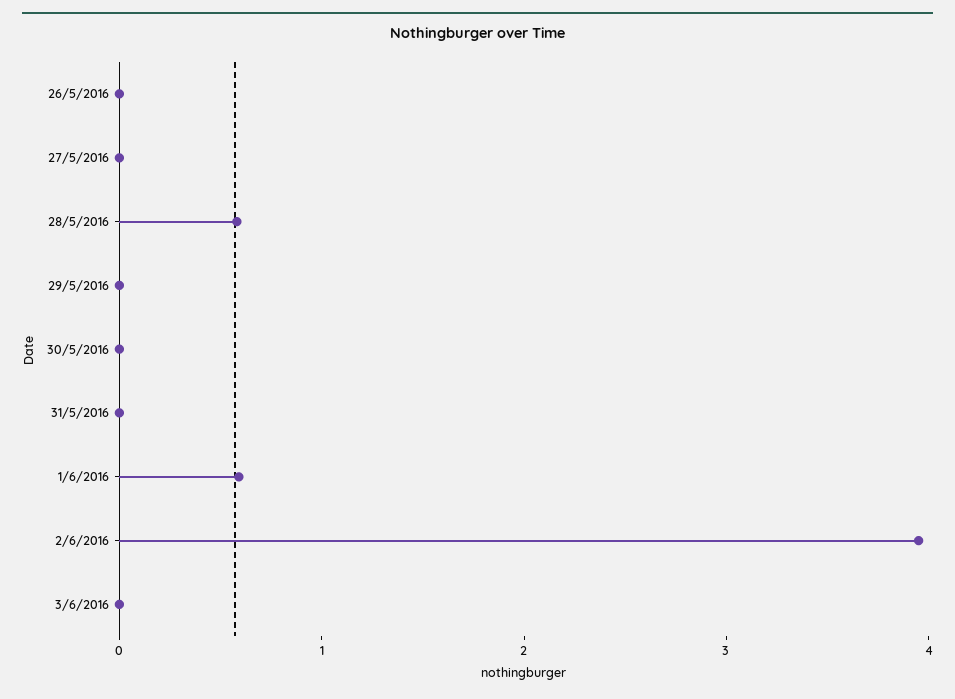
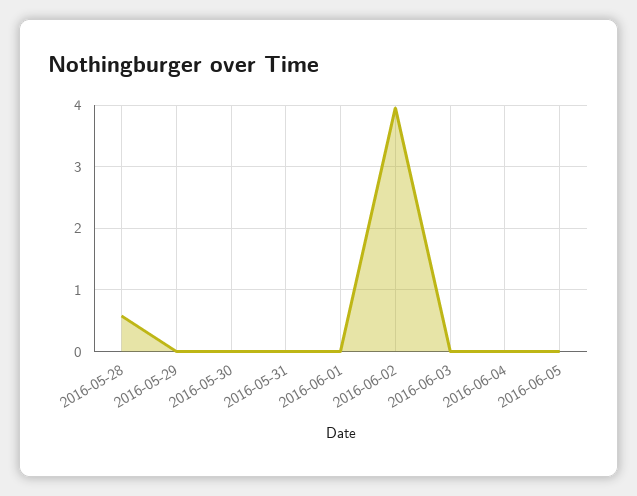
26/5/2016: 0 -> none
27/5/2016: 0 -> none
1/6/2016: 0.6 -> 0
2016-06-04: none -> 0
2016-06-05: none -> 0

